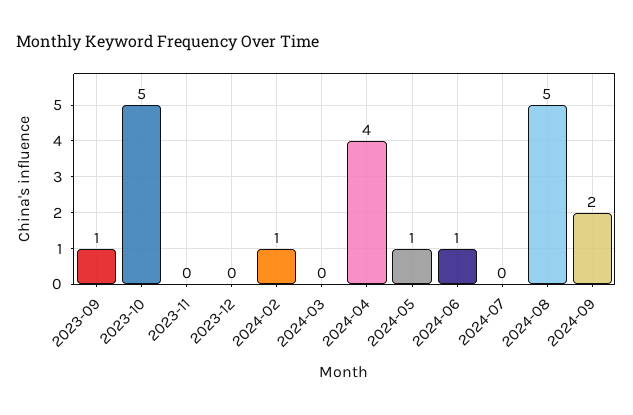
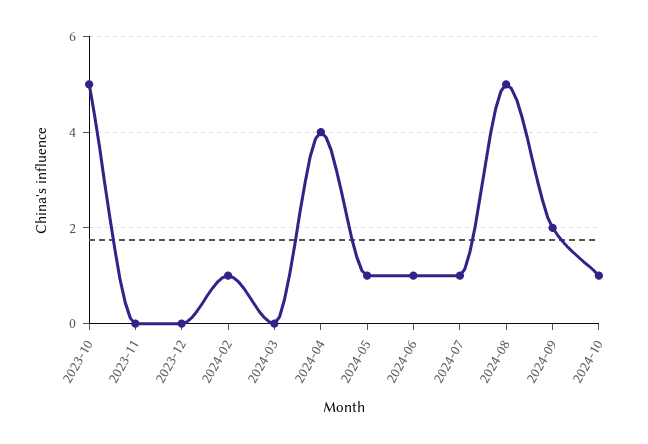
2023-09: 1 -> none
2024-07: 0 -> 1
2024-10: none -> 1

